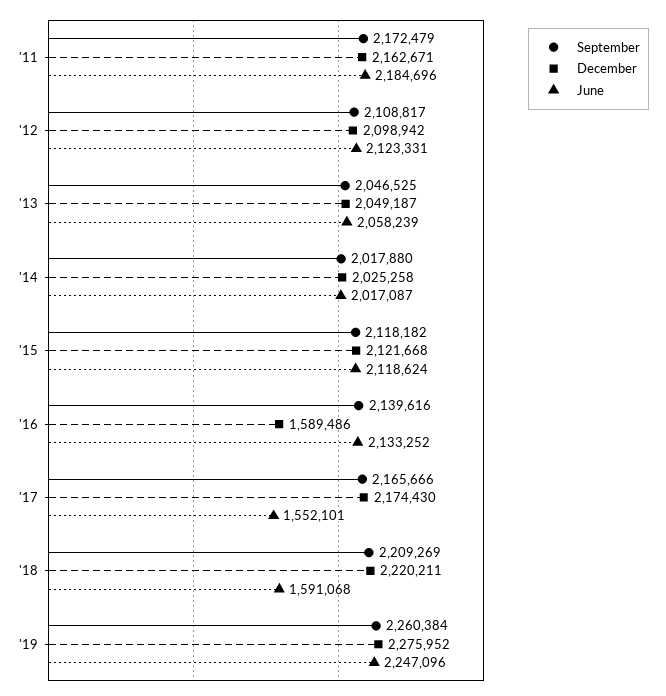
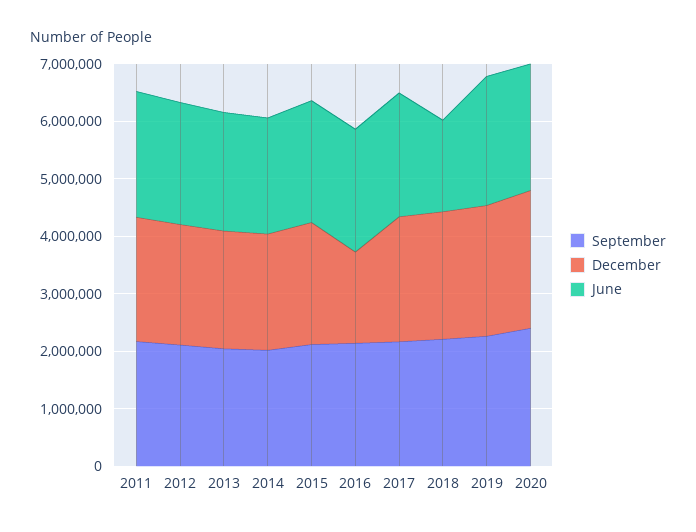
June, '17: 1552101 -> 2200000
September, 2020: none -> 2400000
December, 2020: none -> 2400000
June, 2020: none -> 2200000

